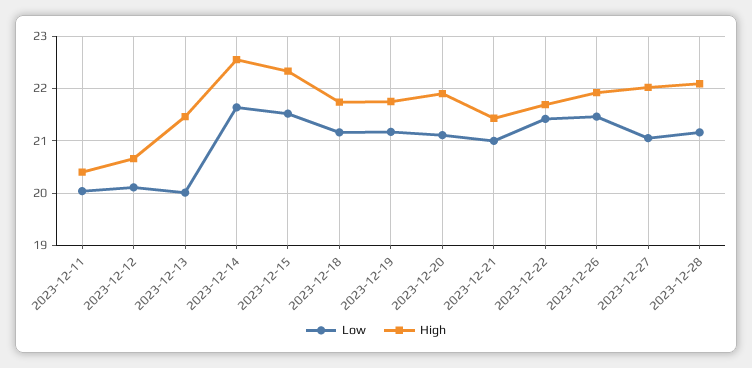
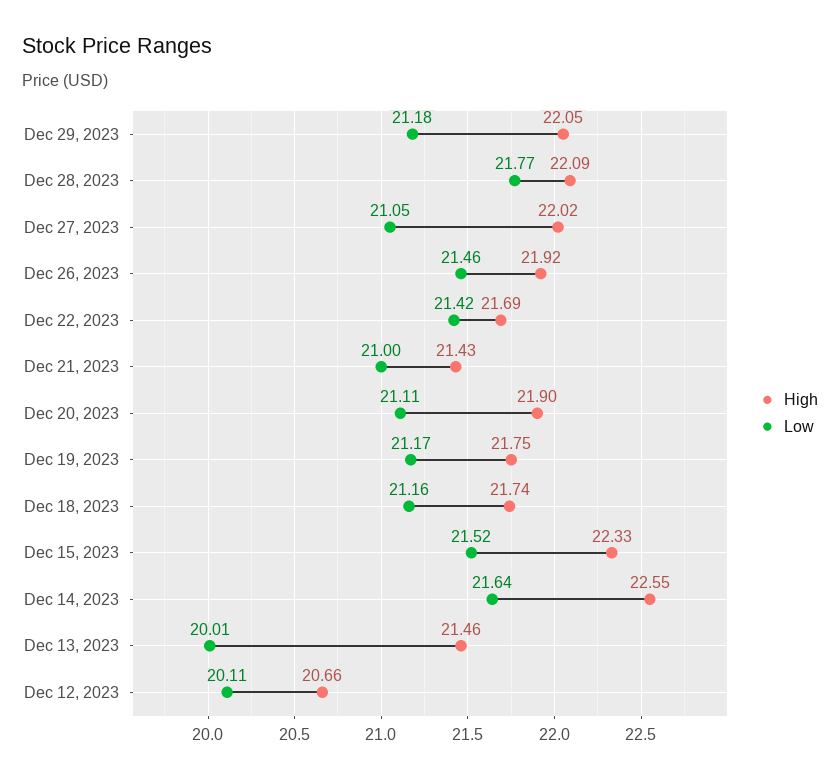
Low, 2023-12-11: 20 -> none
High, 2023-12-11: 20.4 -> none
Low, 2023-12-28: 21.2 -> 21.77
High, Dec 29, 2023: none -> 22.05
Low, Dec 29, 2023: none -> 21.18

